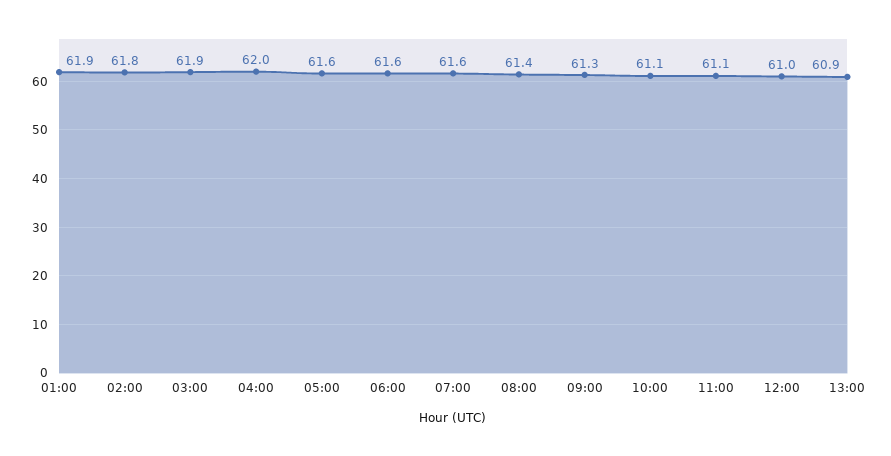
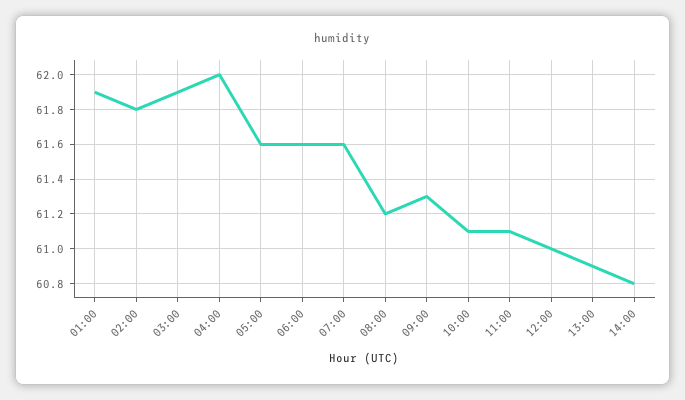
08:00: 61.4 -> 61.2
14:00: none -> 60.8

